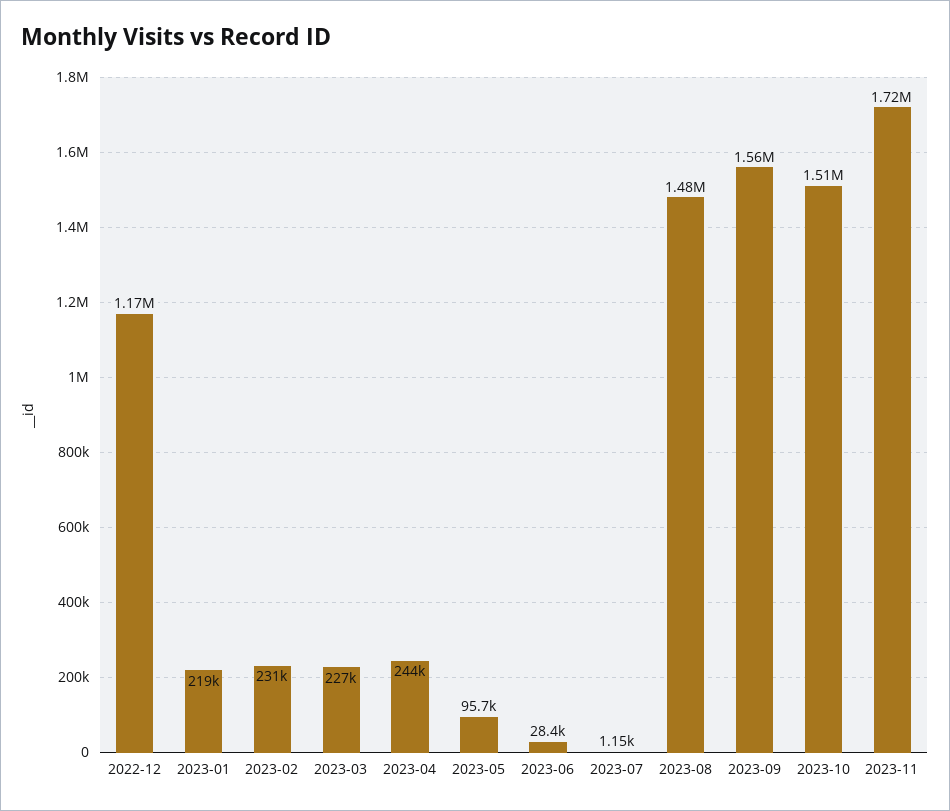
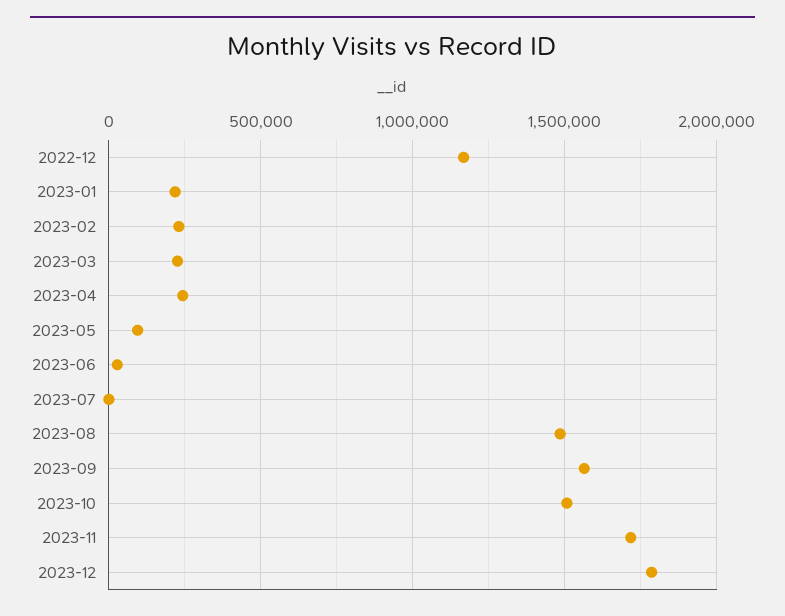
2023-12: none -> 1800000

